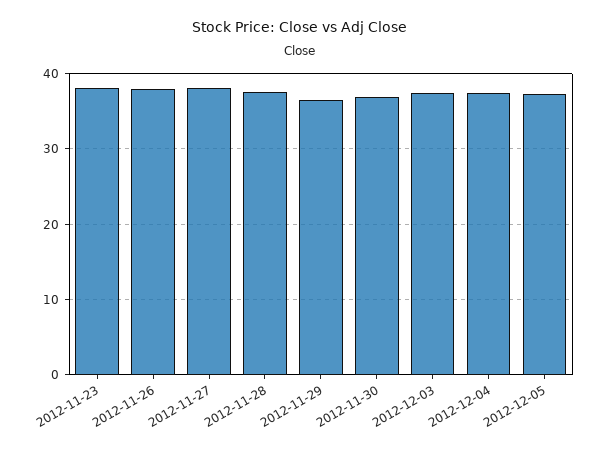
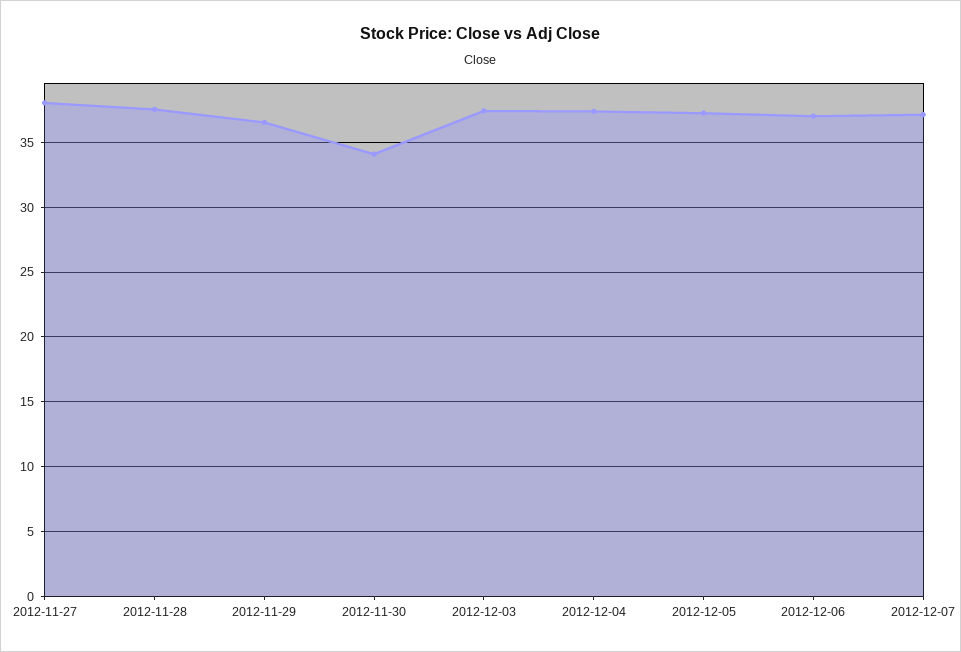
2012-11-23: 38 -> none
2012-11-26: 38 -> none
2012-11-30: 37 -> 34
2012-12-06: none -> 37
2012-12-07: none -> 37

